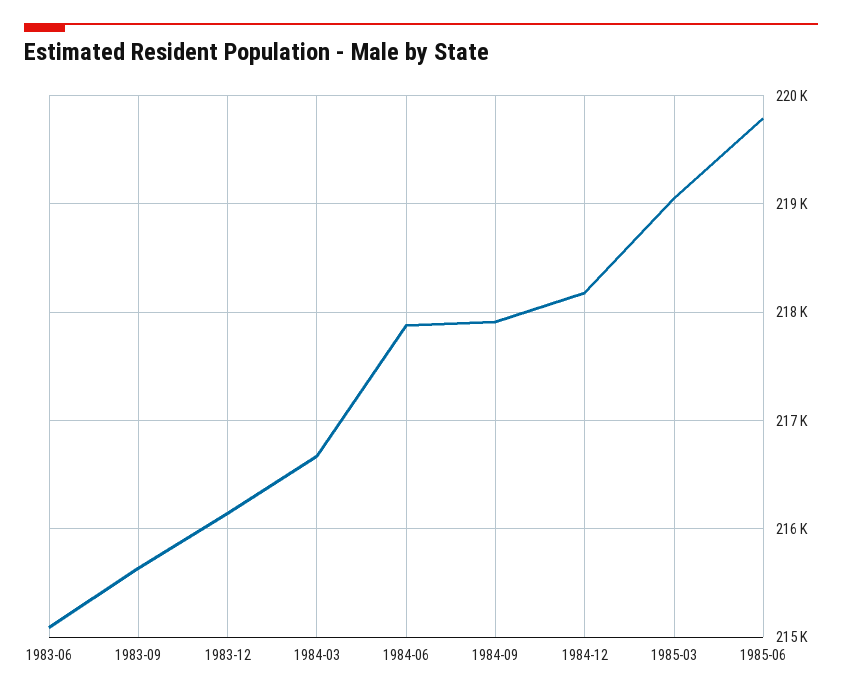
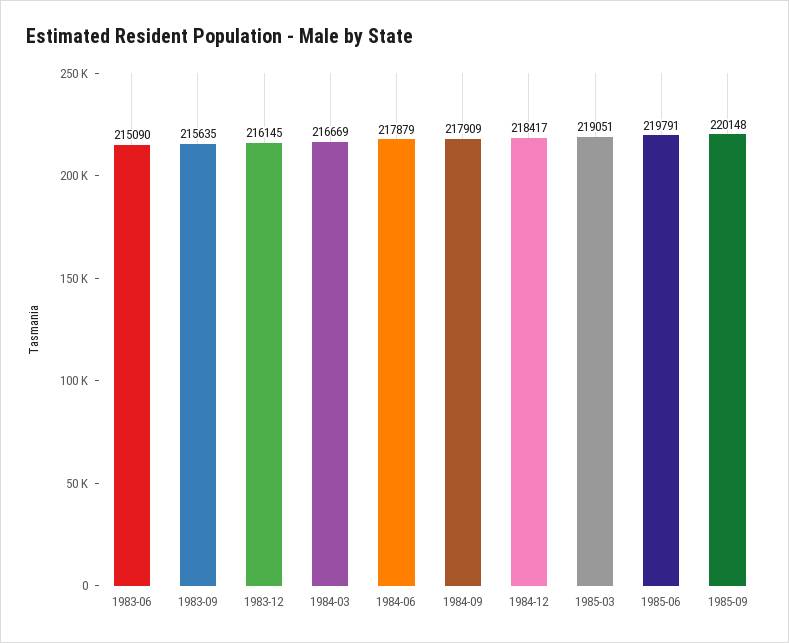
1984-12: 218200 -> 218417
1985-09: none -> 220148

